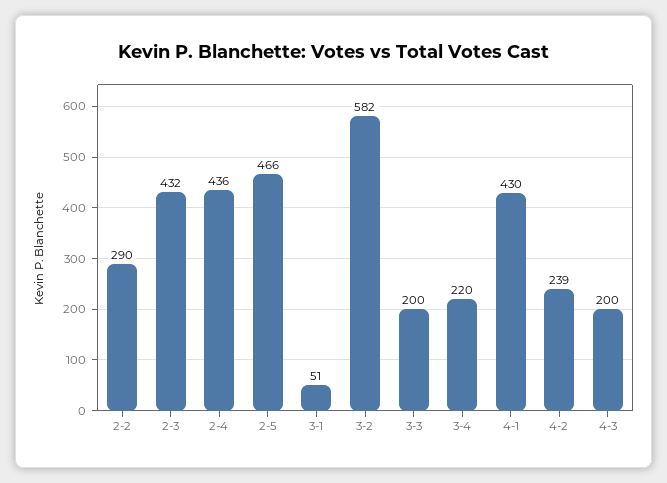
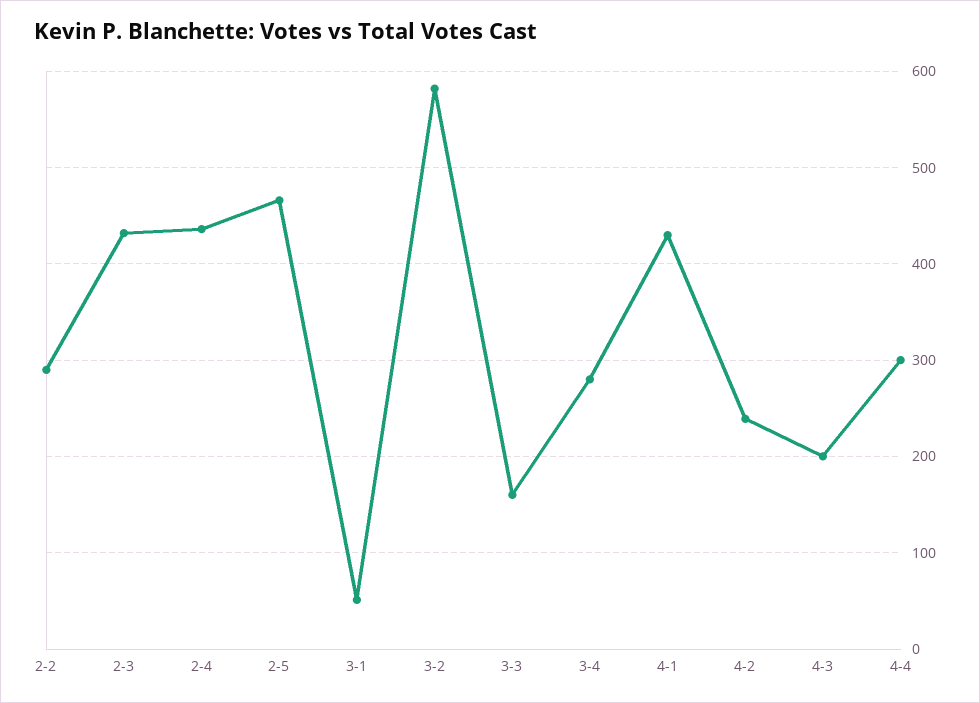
3-3: 200 -> 160
3-4: 220 -> 280
4-4: none -> 300

